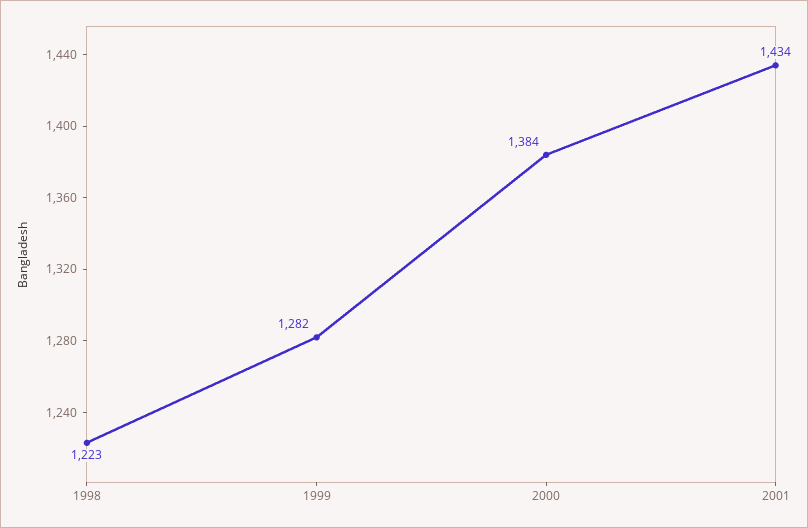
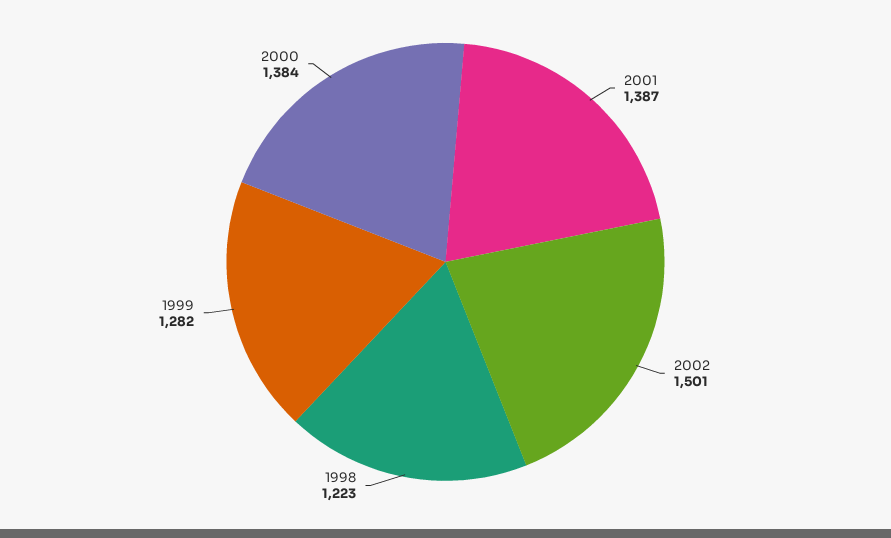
2001: 1434 -> 1387
2002: none -> 1501

